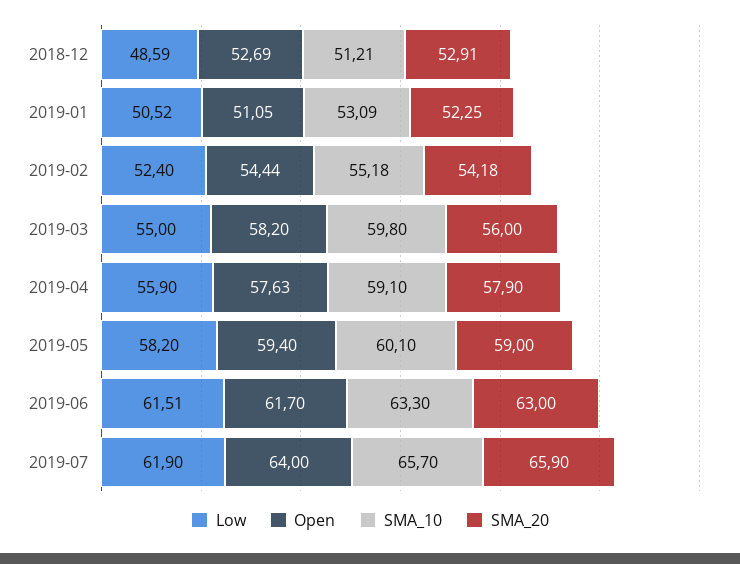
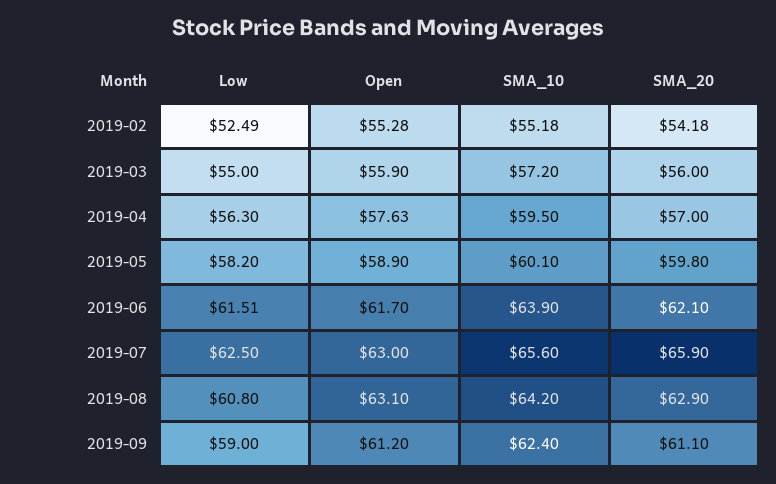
Low, 2018-12: 48.59 -> none
Open, 2018-12: 52.69 -> none
SMA_10, 2018-12: 51.21 -> none
SMA_20, 2018-12: 52.91 -> none
Low, 2019-01: 50.52 -> none
Open, 2019-01: 51.05 -> none
SMA_10, 2019-01: 53.09 -> none
SMA_20, 2019-01: 52.25 -> none
Low, 2019-02: 52.4 -> 52.49
Open, 2019-02: 54.44 -> 55.28
Open, 2019-03: 58.2 -> 55.9
SMA_10, 2019-03: 59.8 -> 57.2
Low, 2019-04: 55.9 -> 56.3
SMA_10, 2019-04: 59.1 -> 59.5
SMA_20, 2019-04: 57.9 -> 57
Open, 2019-05: 59.4 -> 58.9
SMA_20, 2019-05: 59 -> 59.8
SMA_10, 2019-06: 63.3 -> 63.9
SMA_20, 2019-06: 63 -> 62.1
Low, 2019-07: 61.9 -> 62.5
Open, 2019-07: 64 -> 63
SMA_10, 2019-07: 65.7 -> 65.6
Low, 2019-08: none -> 60.8
Open, 2019-08: none -> 63.1
SMA_10, 2019-08: none -> 64.2
SMA_20, 2019-08: none -> 62.9
Low, 2019-09: none -> 59
Open, 2019-09: none -> 61.2
SMA_10, 2019-09: none -> 62.4
SMA_20, 2019-09: none -> 61.1

